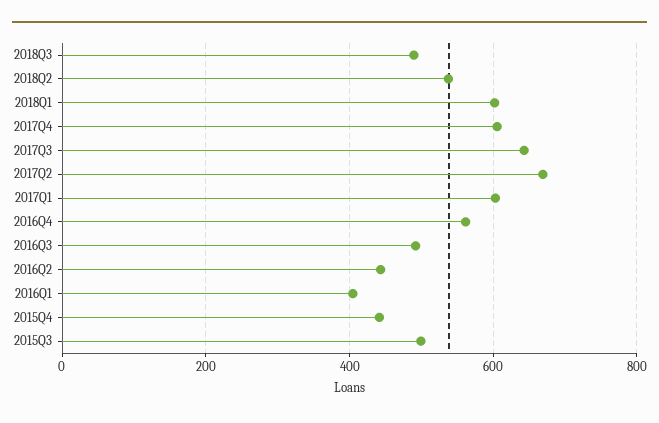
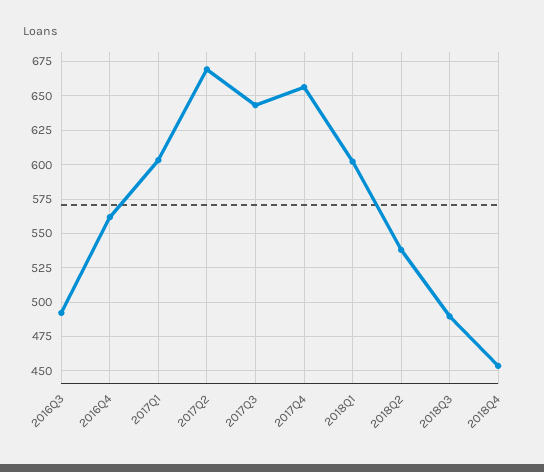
2017Q4: 600 -> 655
2016Q2: 440 -> none
2016Q1: 400 -> none
2015Q4: 440 -> none
2015Q3: 500 -> none
2018Q4: none -> 455

